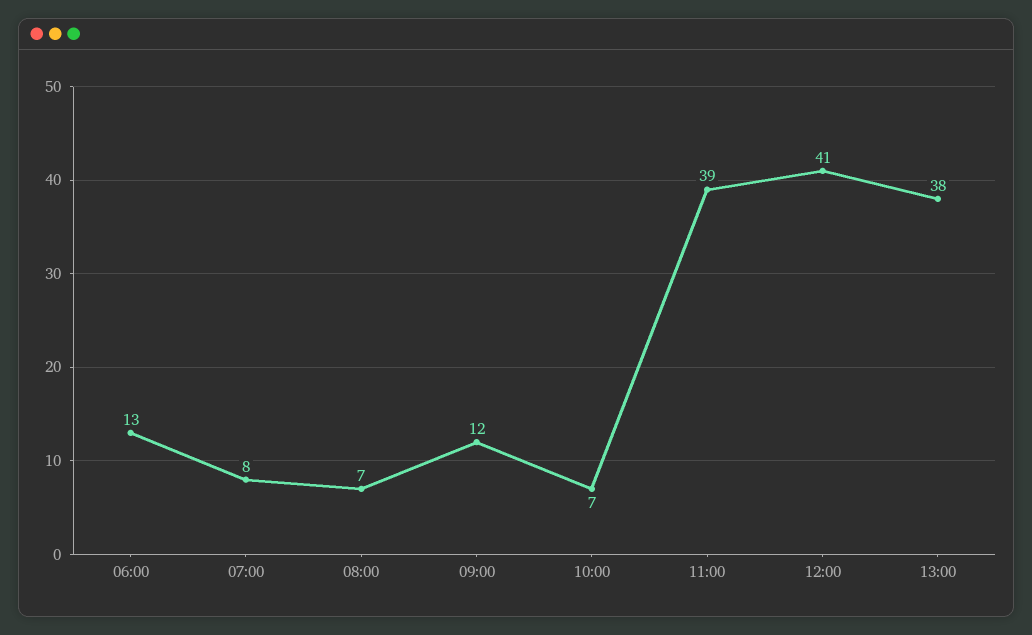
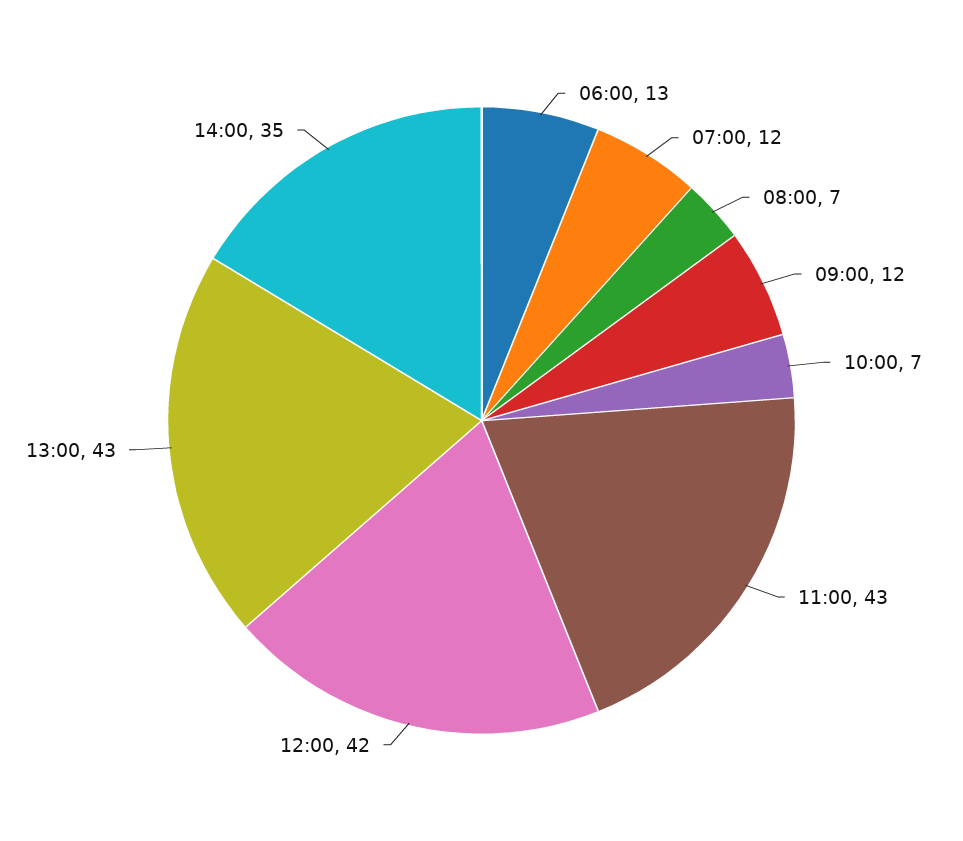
07:00: 8 -> 12
11:00: 39 -> 43
12:00: 41 -> 42
13:00: 38 -> 43
14:00: none -> 35

